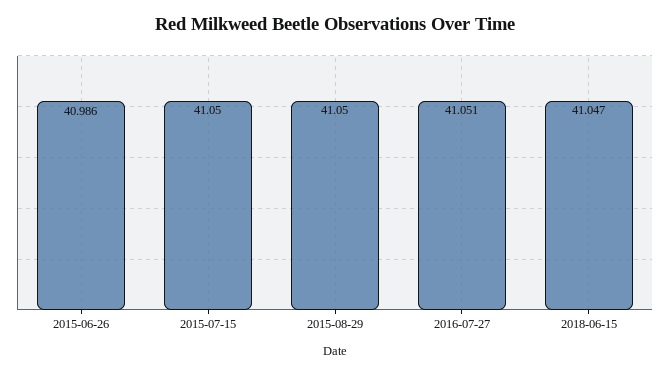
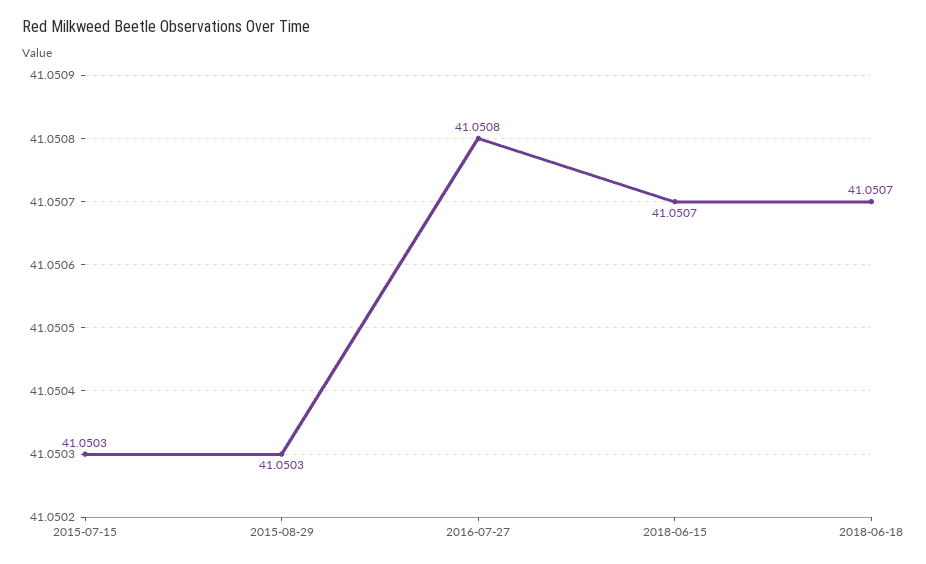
2015-06-26: 40.986 -> none
2018-06-15: 41.047 -> 41.0507
2018-06-18: none -> 41.0507

